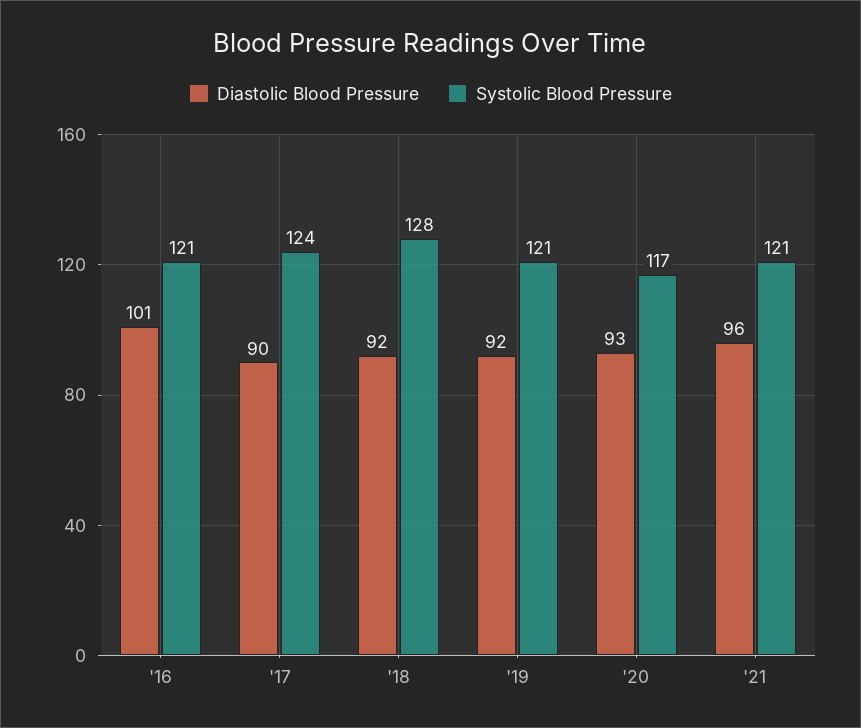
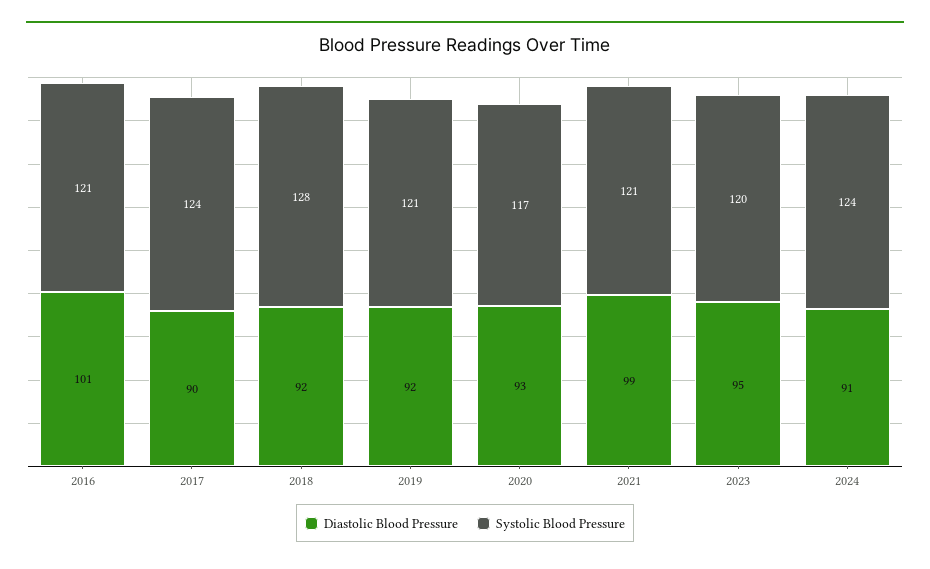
Diastolic Blood Pressure, '21: 96 -> 99
Diastolic Blood Pressure, 2023: none -> 95
Systolic Blood Pressure, 2023: none -> 120
Diastolic Blood Pressure, 2024: none -> 91
Systolic Blood Pressure, 2024: none -> 124

